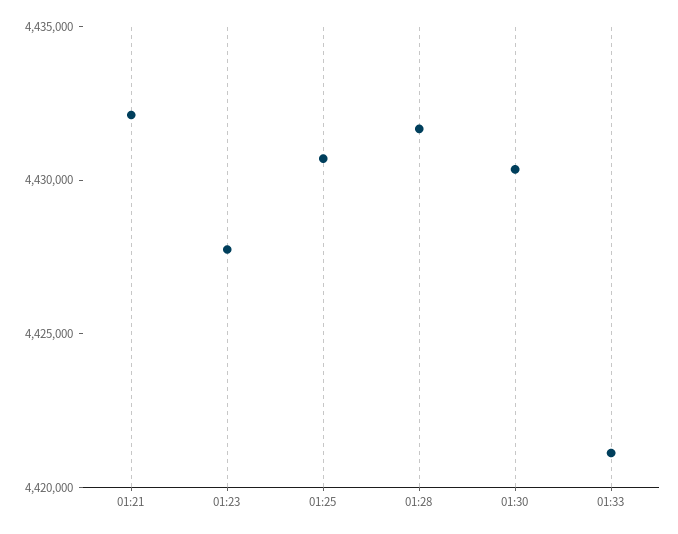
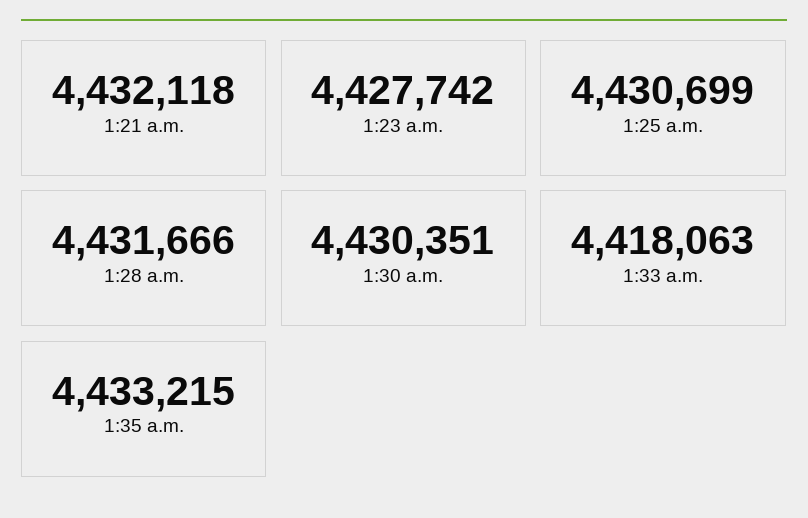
01:33: 4421000 -> 4418063
1:35 a.m.: none -> 4433215

